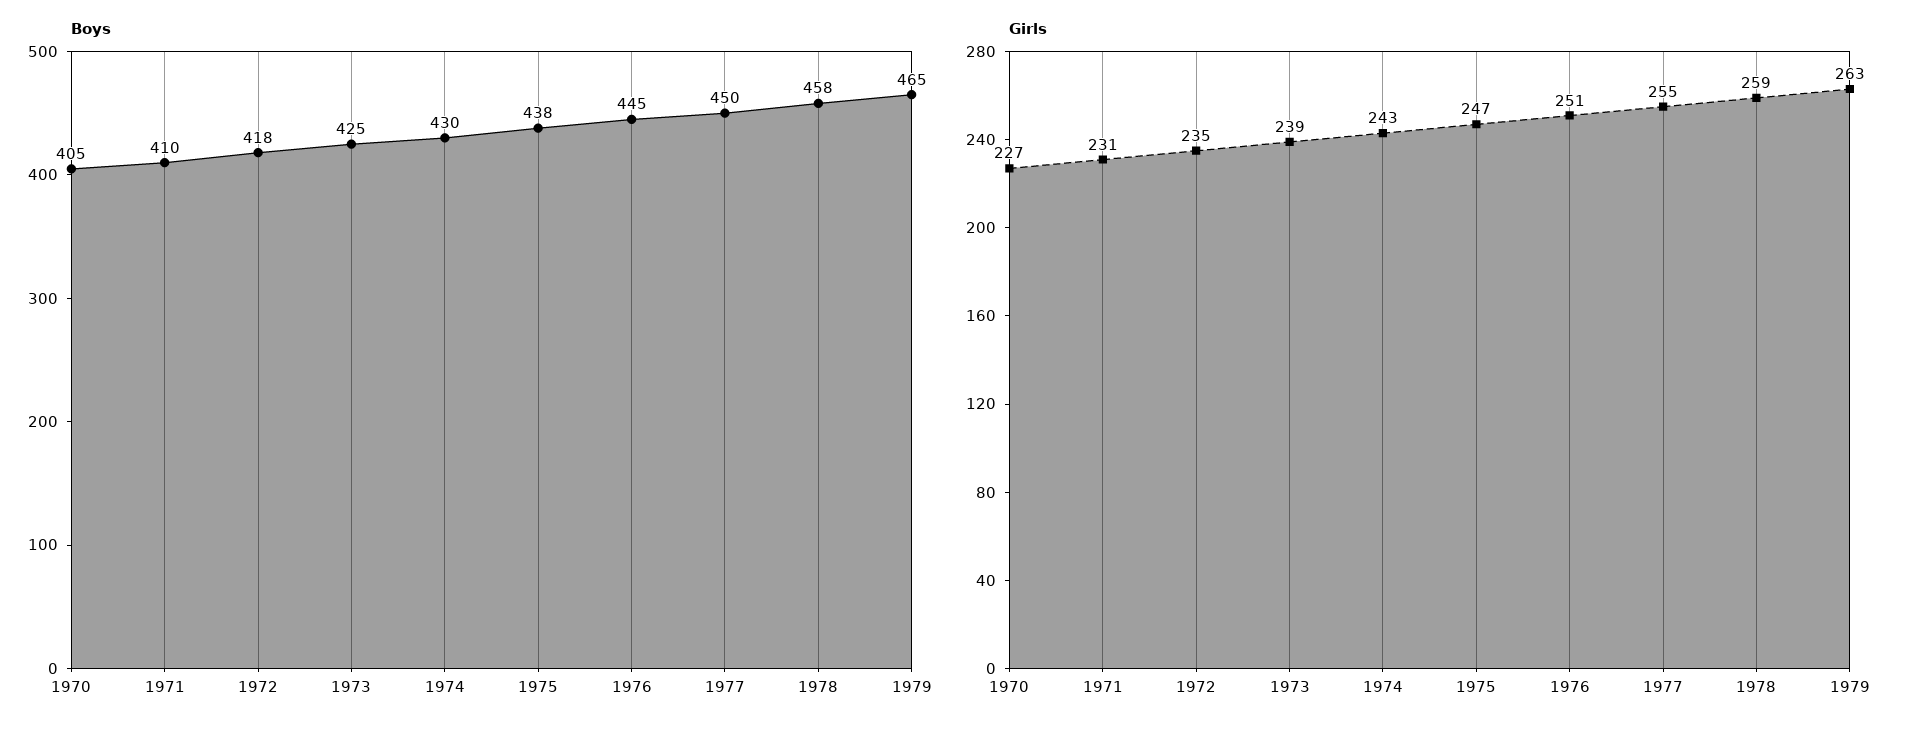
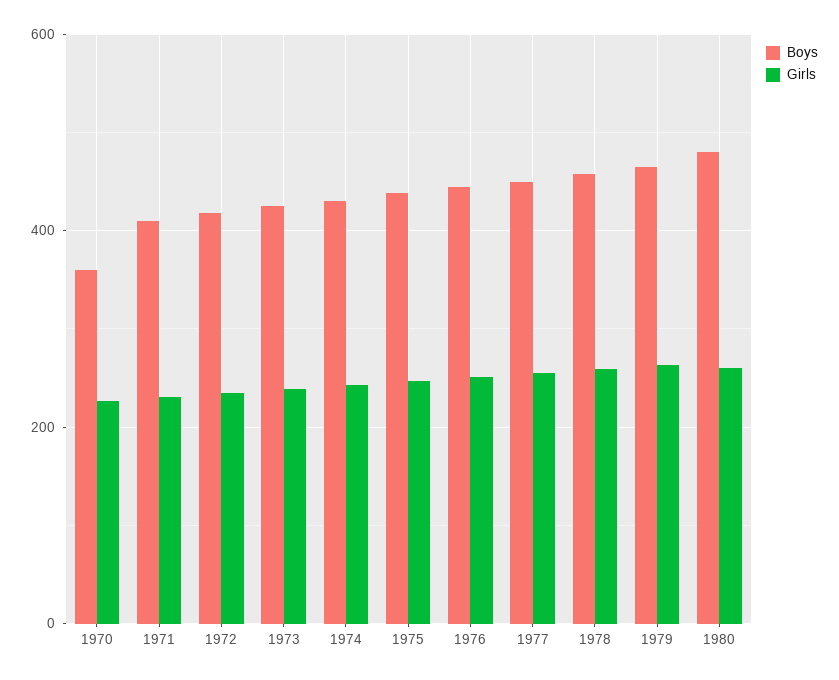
Boys, 1970: 405 -> 360
Boys, 1980: none -> 480
Girls, 1980: none -> 260

